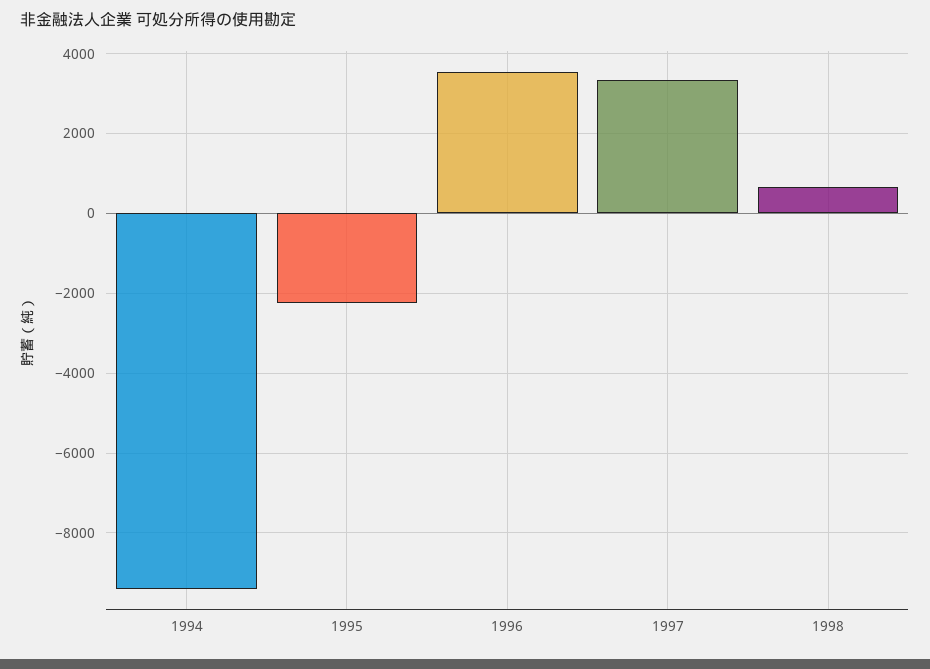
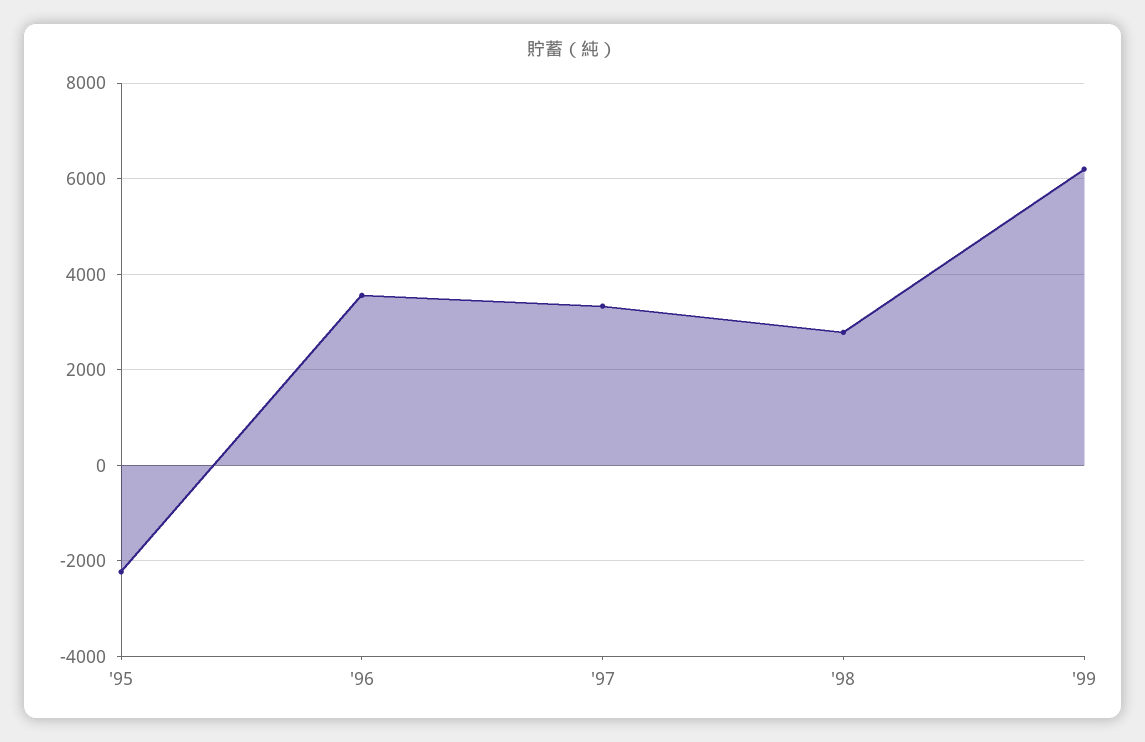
1994: -9400 -> none
1998: 600 -> 2800
'99: none -> 6200

